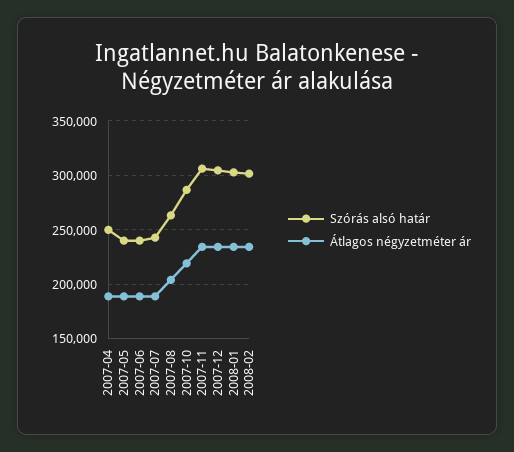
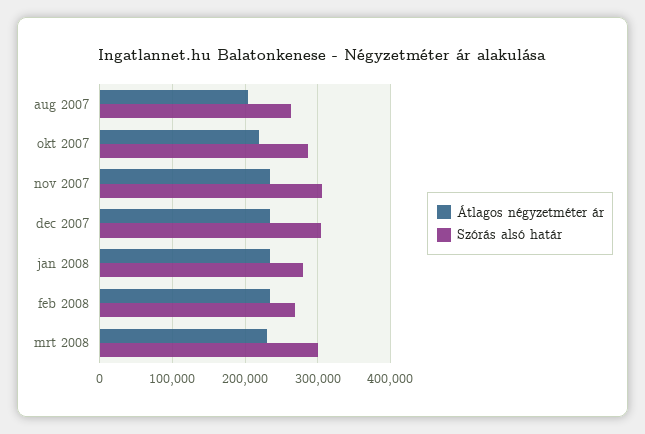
Szórás alsó határ, 2007-04: 250000 -> none
Átlagos négyzetméter ár, 2007-04: 190000 -> none
Szórás alsó határ, 2007-05: 240000 -> none
Átlagos négyzetméter ár, 2007-05: 190000 -> none
Szórás alsó határ, 2007-06: 240000 -> none
Átlagos négyzetméter ár, 2007-06: 190000 -> none
Szórás alsó határ, 2007-07: 240000 -> none
Átlagos négyzetméter ár, 2007-07: 190000 -> none
Szórás alsó határ, 2008-01: 300000 -> 280000
Szórás alsó határ, 2008-02: 300000 -> 270000
Átlagos négyzetméter ár, mrt 2008: none -> 230000
Szórás alsó határ, mrt 2008: none -> 300000

